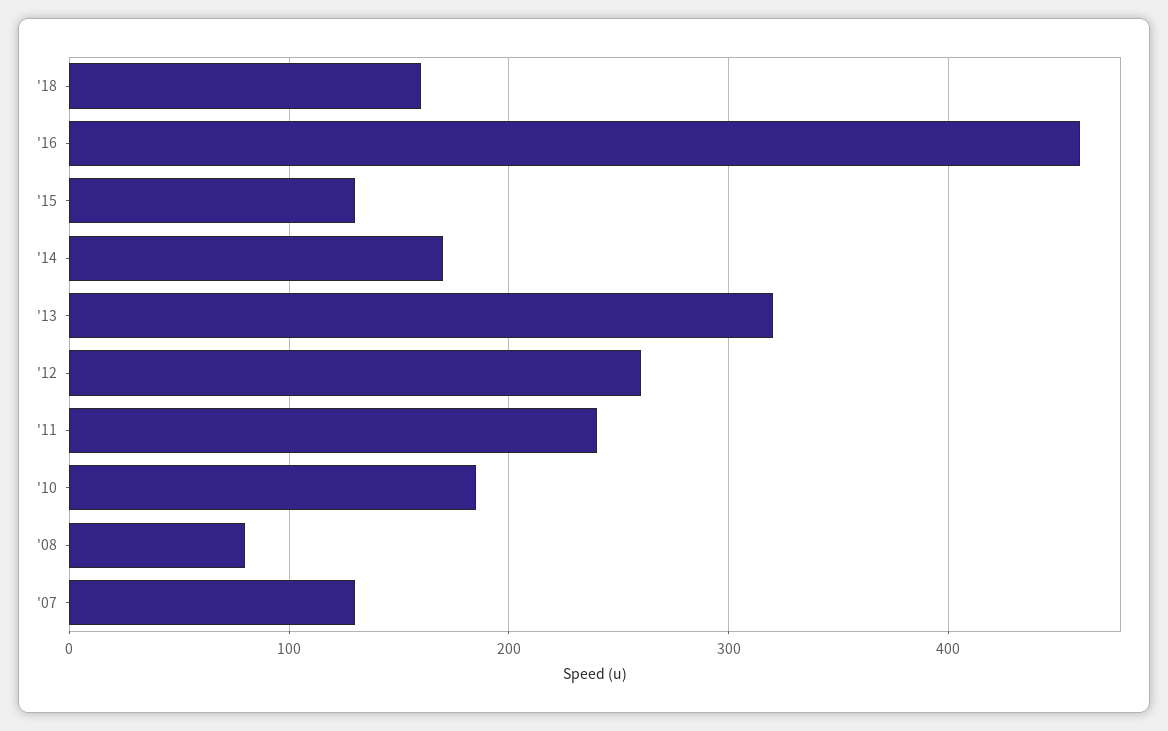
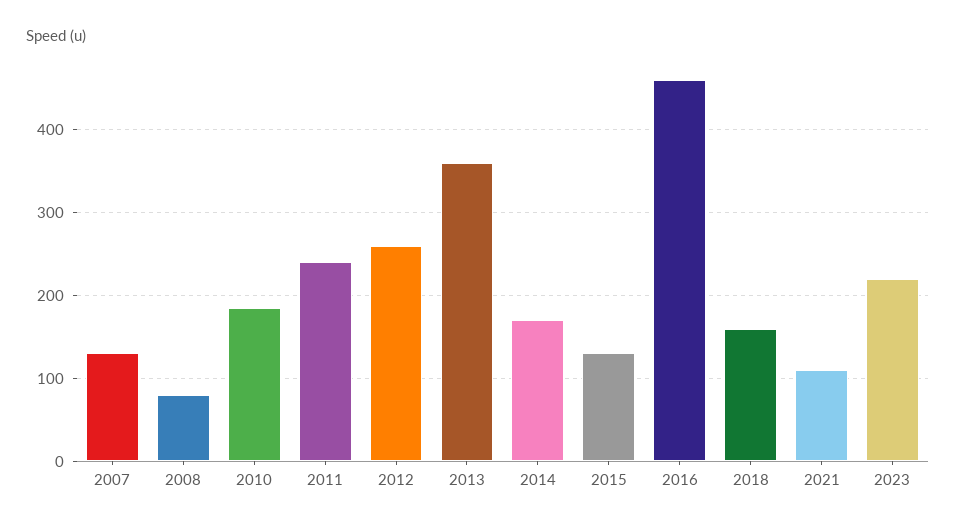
'13: 320 -> 360
2021: none -> 110
2023: none -> 220

